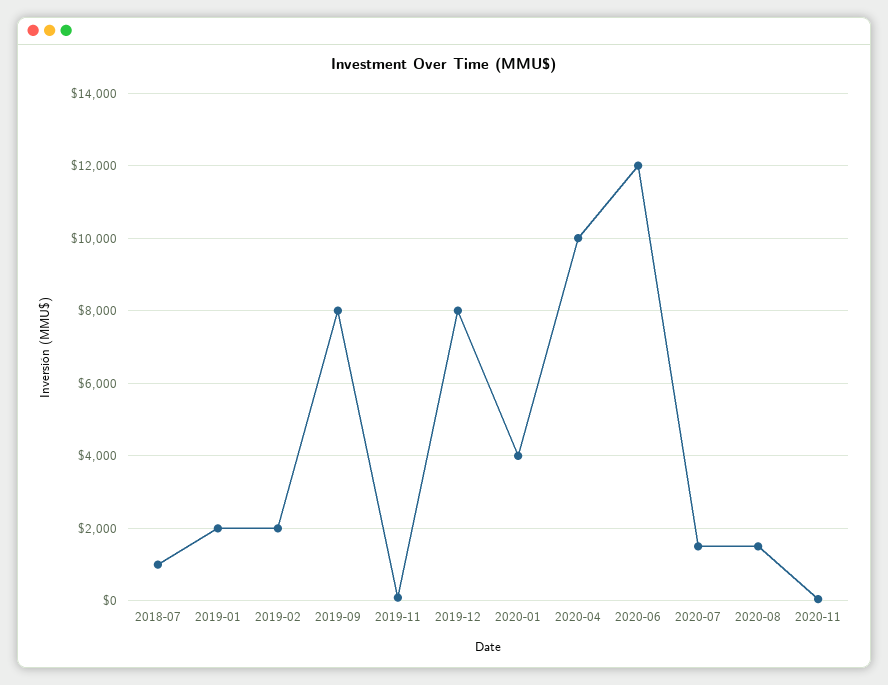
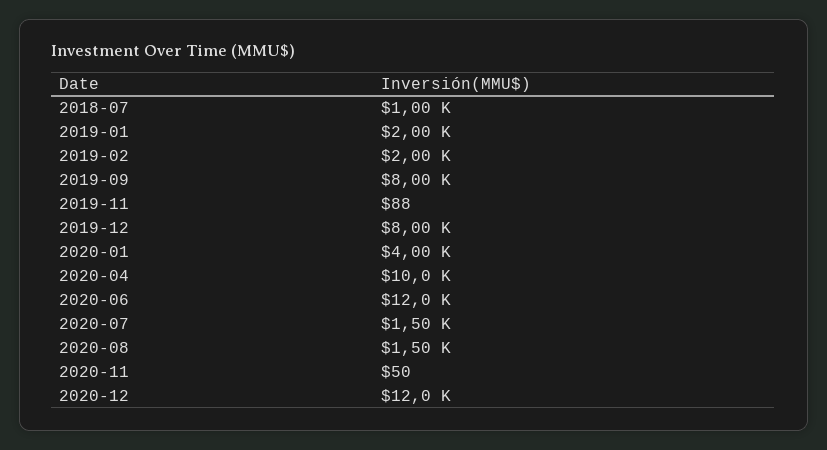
2020-12: none -> 12000

